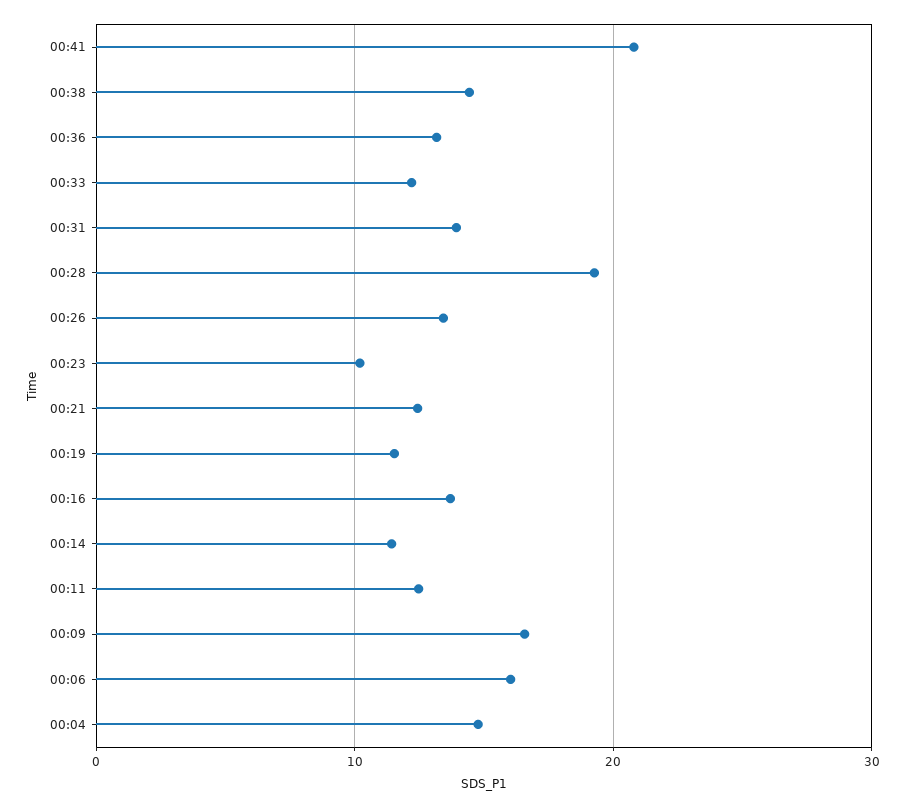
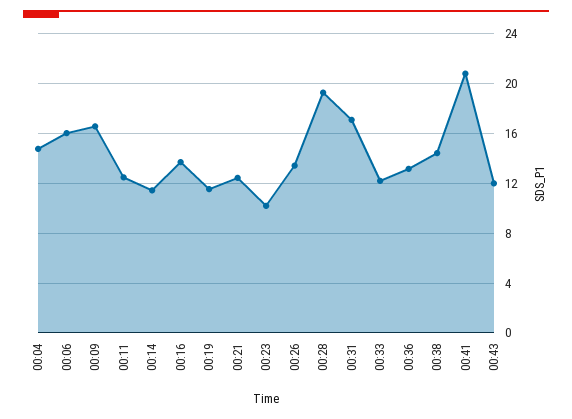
00:31: 14 -> 17
00:43: none -> 12

